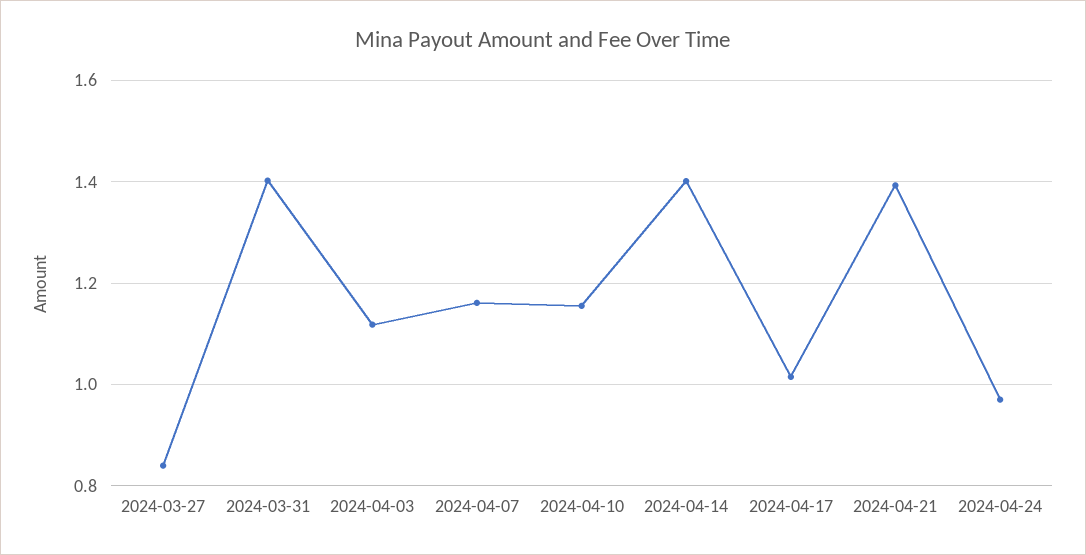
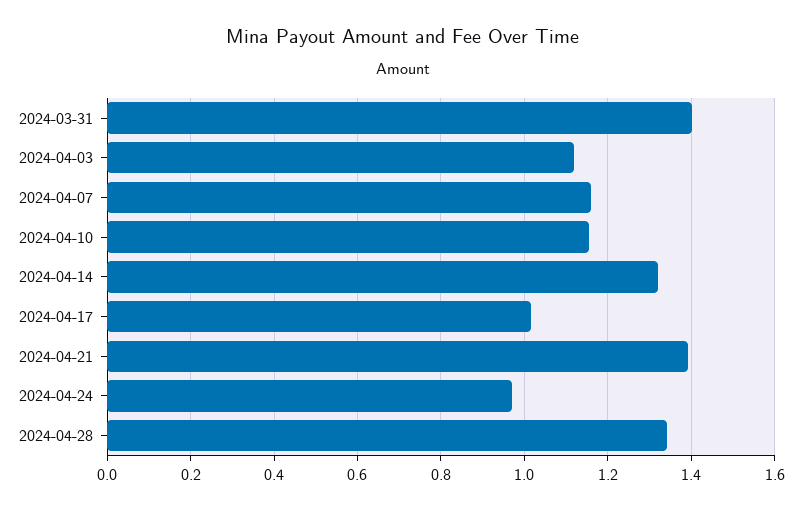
2024-03-27: 0.84 -> none
2024-04-14: 1.4 -> 1.32
2024-04-28: none -> 1.34

